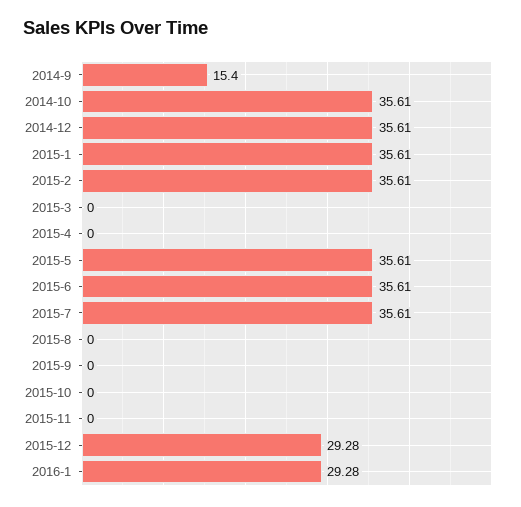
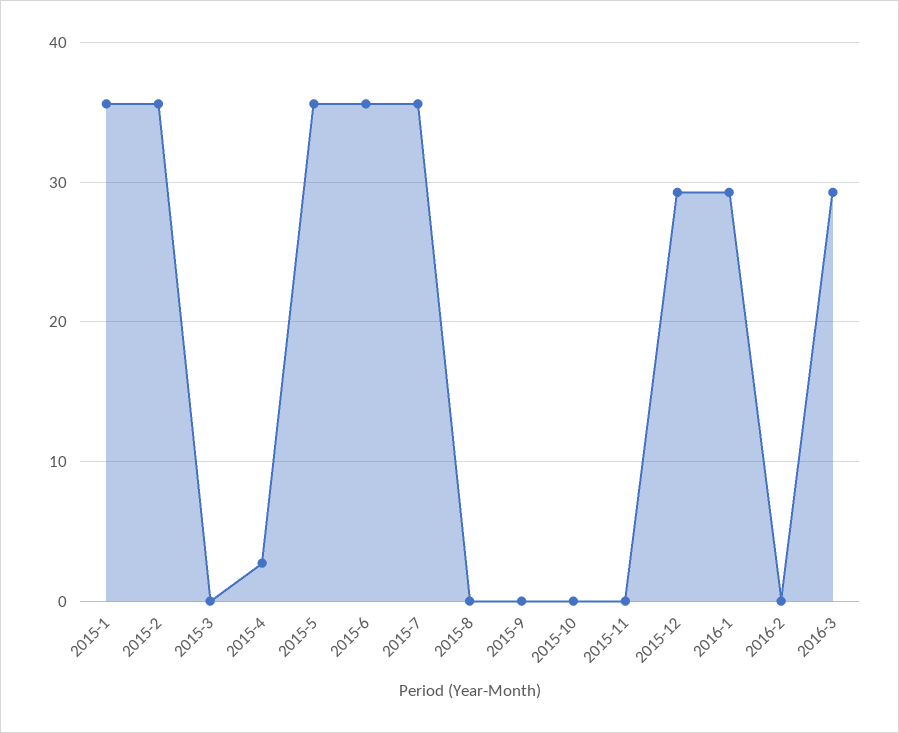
2014-9: 15.4 -> none
2014-10: 35.61 -> none
2014-12: 35.61 -> none
2015-4: 0 -> 3
2016-2: none -> 0
2016-3: none -> 29

